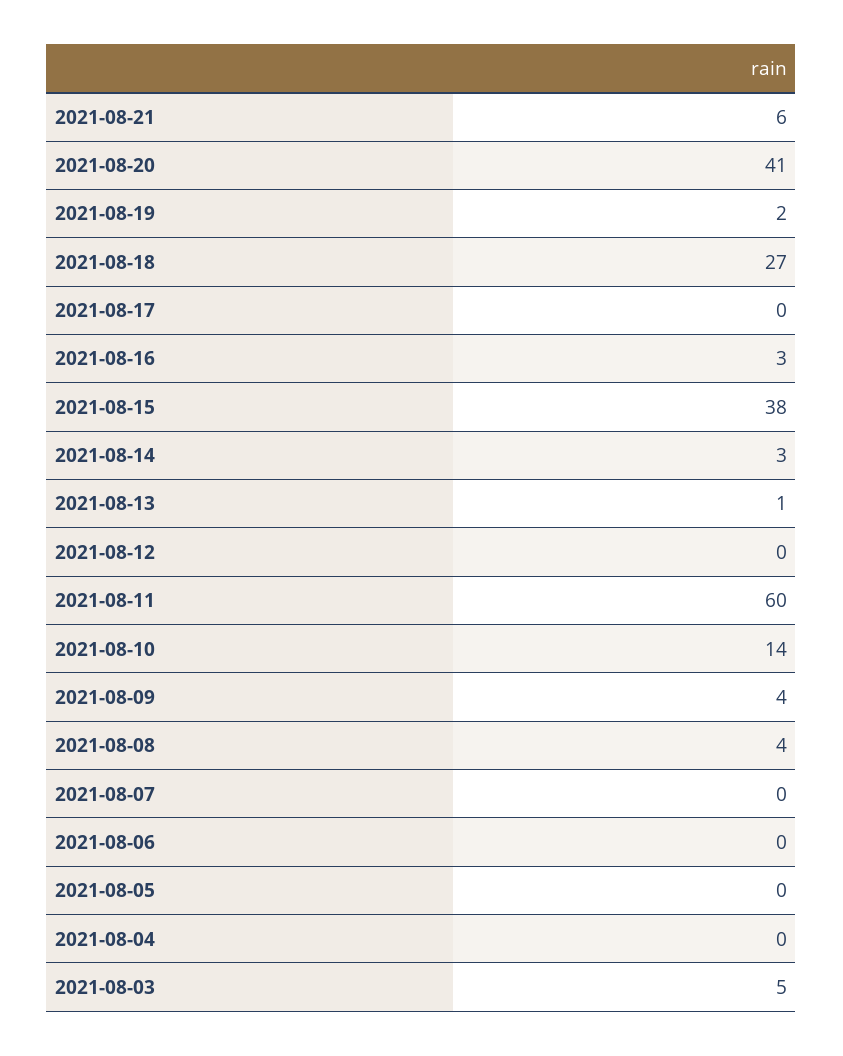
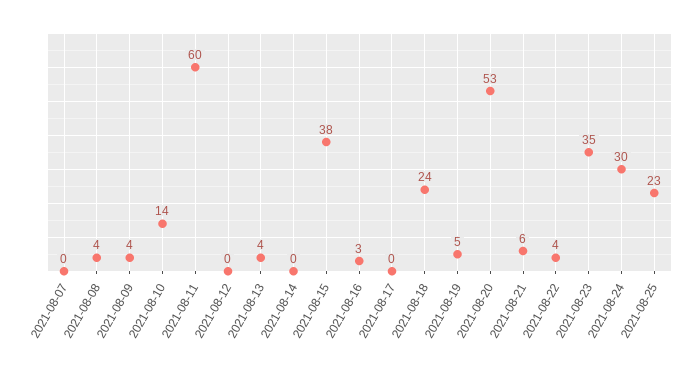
2021-08-20: 41 -> 53
2021-08-19: 2 -> 5
2021-08-18: 27 -> 24
2021-08-14: 3 -> 0
2021-08-13: 1 -> 4
2021-08-06: 0 -> none
2021-08-05: 0 -> none
2021-08-04: 0 -> none
2021-08-03: 5 -> none
2021-08-22: none -> 4
2021-08-23: none -> 35
2021-08-24: none -> 30
2021-08-25: none -> 23

